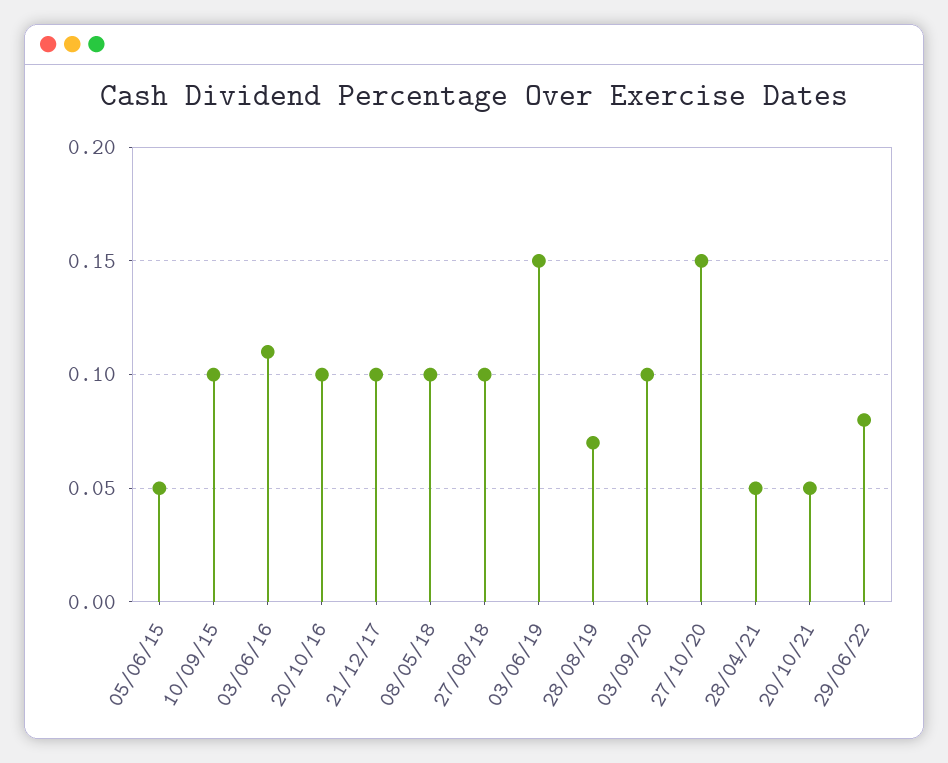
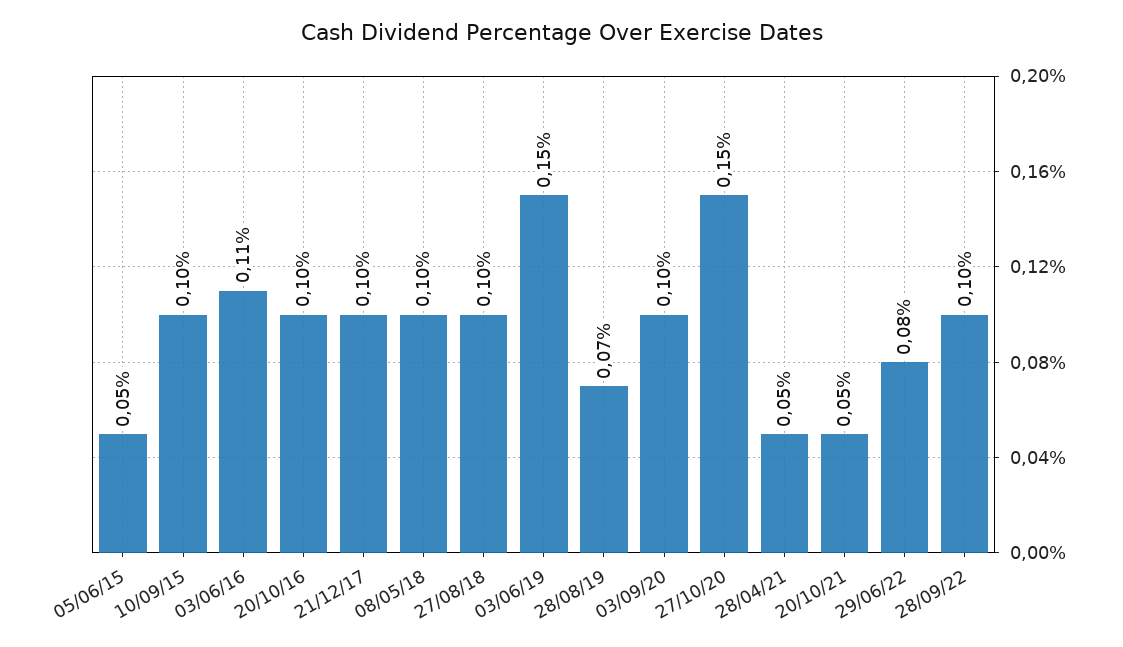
28/09/22: none -> 0.1

